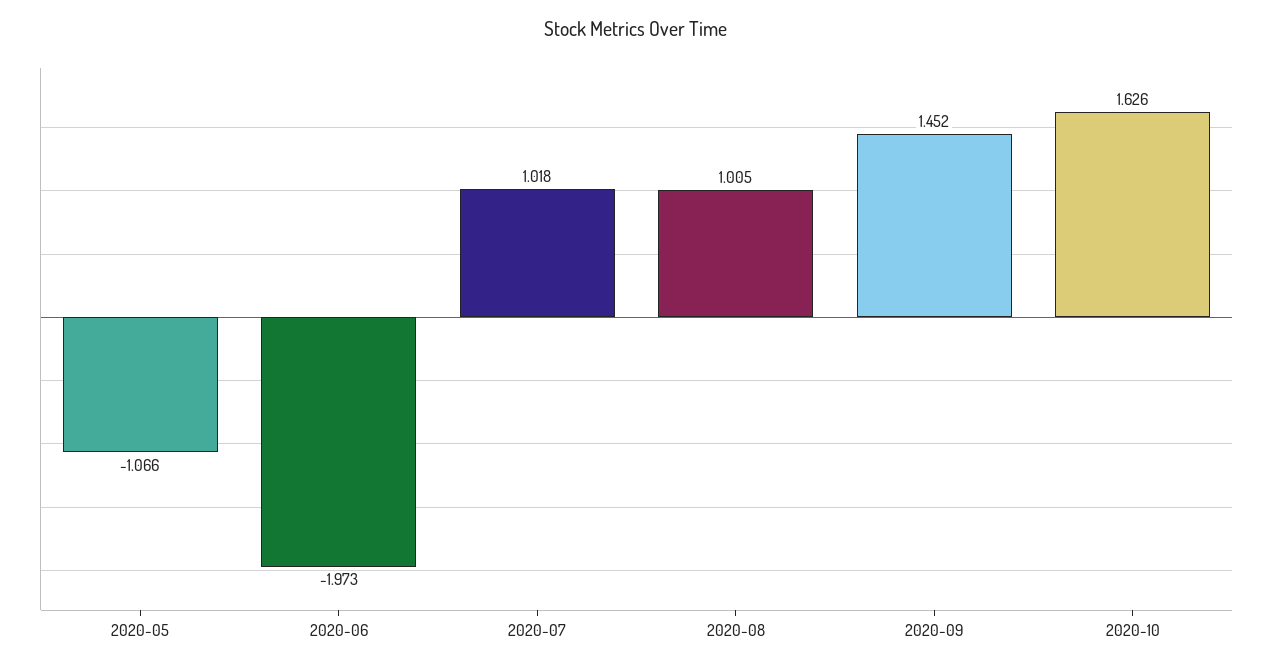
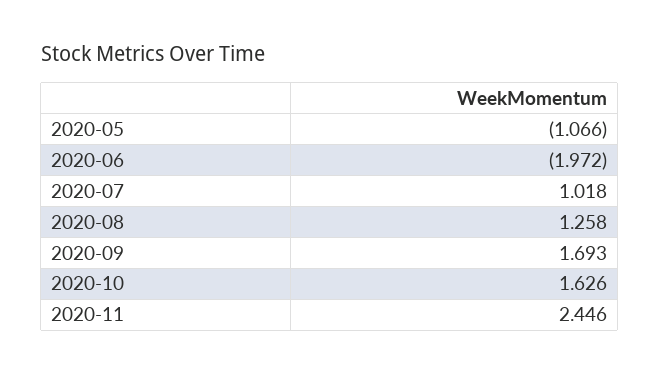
2020-06: -1.973 -> -1.972
2020-08: 1.005 -> 1.258
2020-09: 1.452 -> 1.693
2020-11: none -> 2.446

